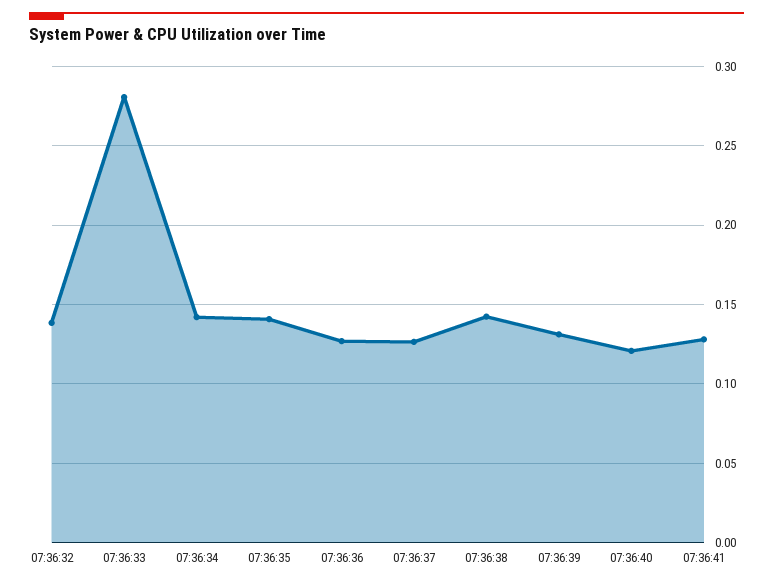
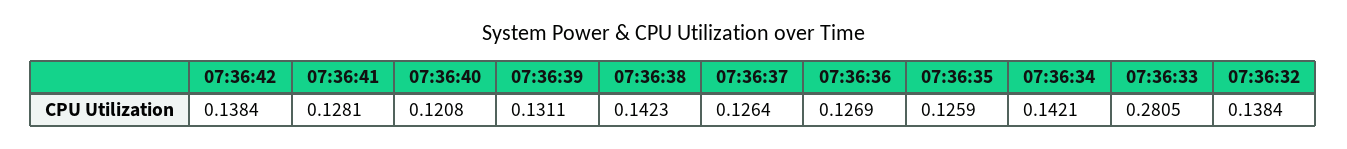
07:36:35: 0.14 -> 0.1259
07:36:42: none -> 0.1384

